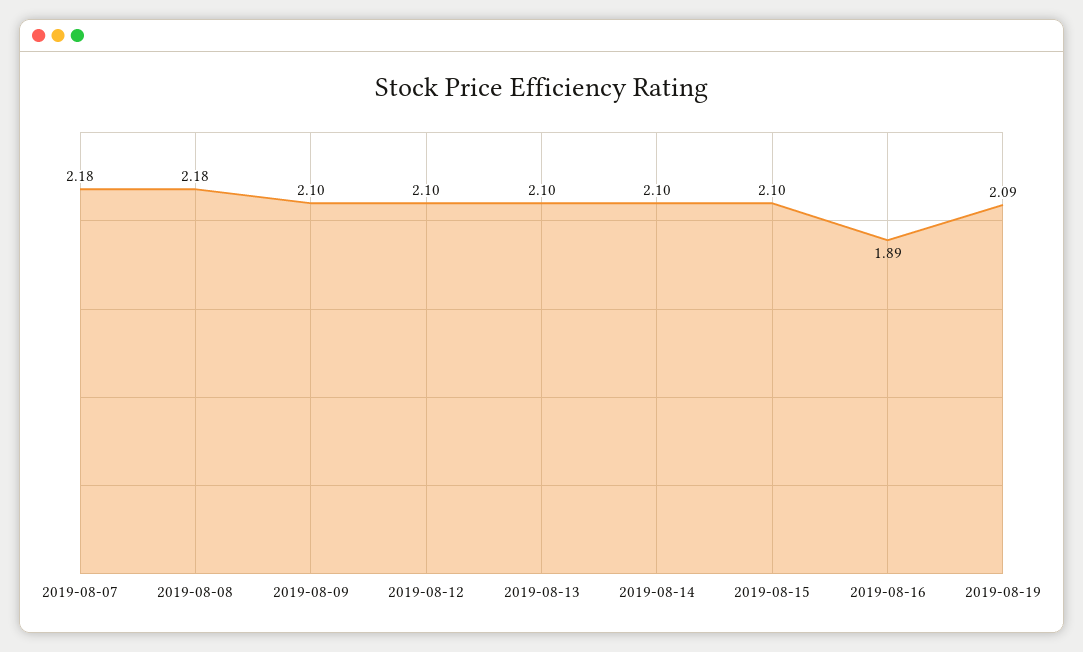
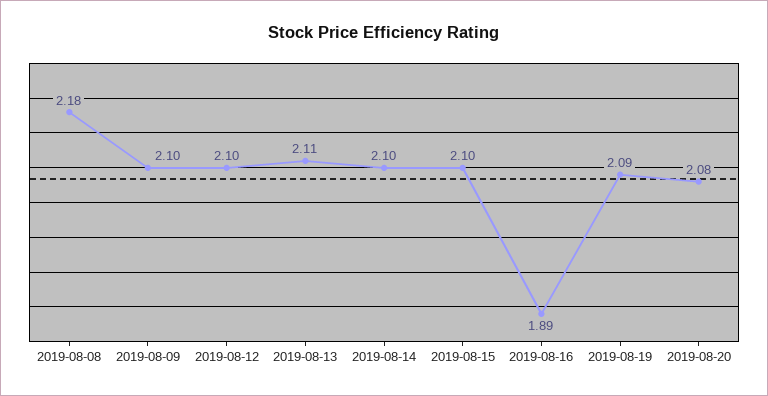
2019-08-07: 2.18 -> none
2019-08-13: 2.1 -> 2.11
2019-08-20: none -> 2.08

